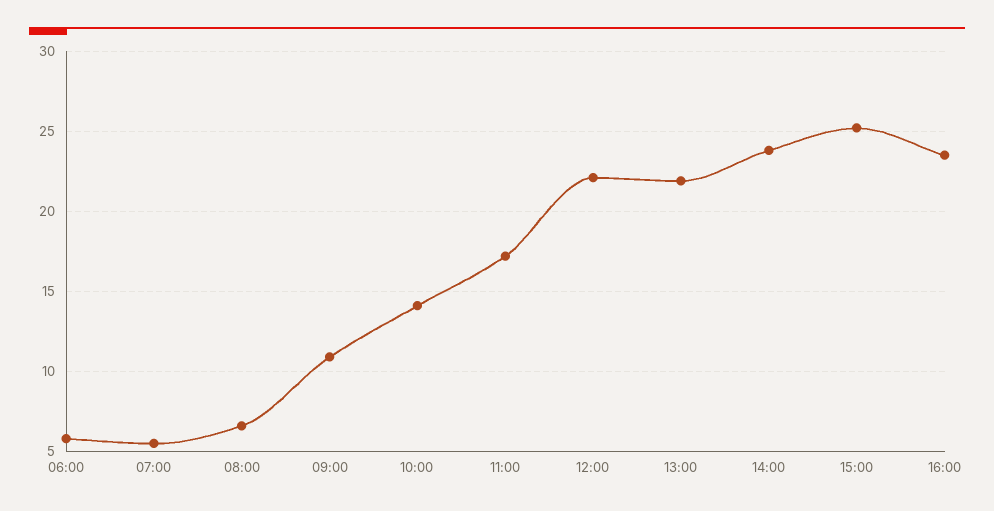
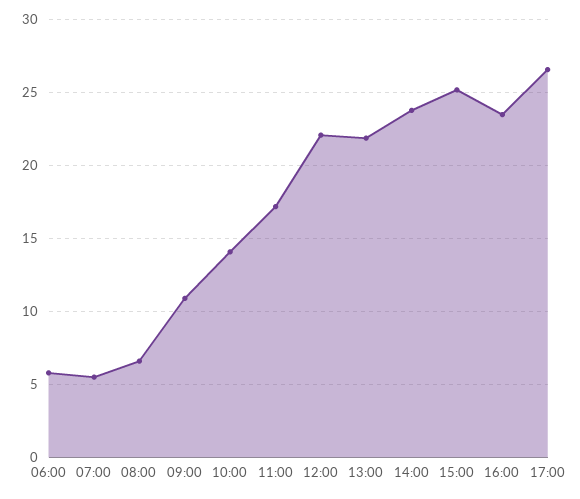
17:00: none -> 26.5

